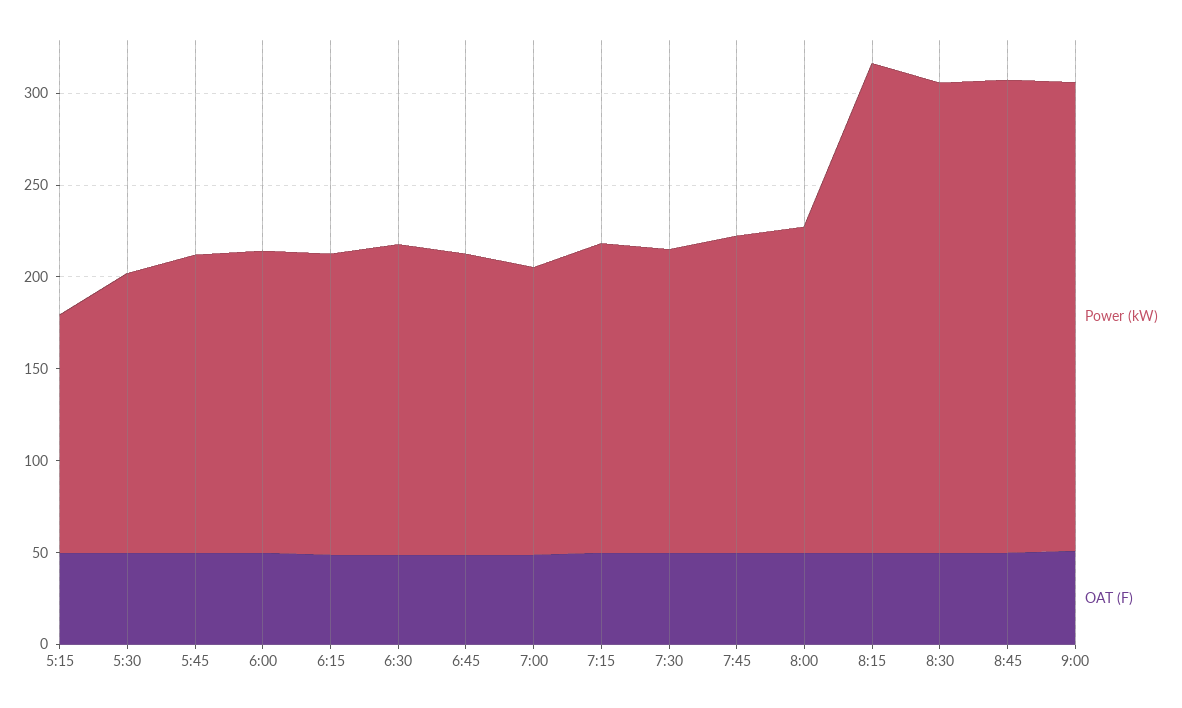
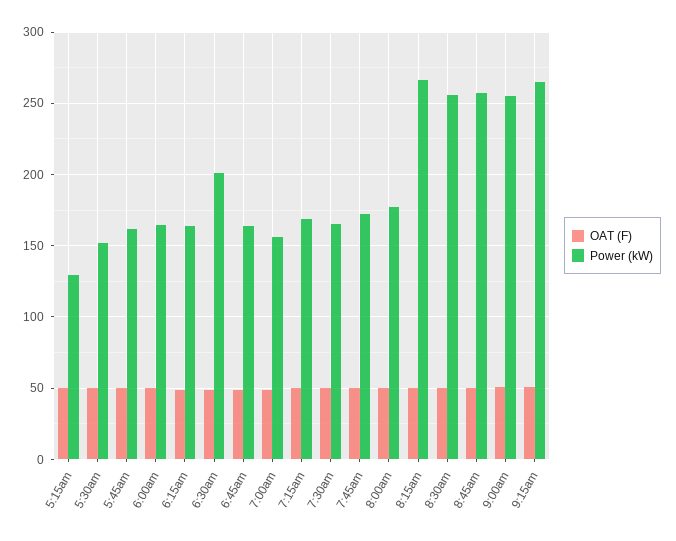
Power (kW), 6:30: 170 -> 200
OAT (F), 9:15am: none -> 50
Power (kW), 9:15am: none -> 265

